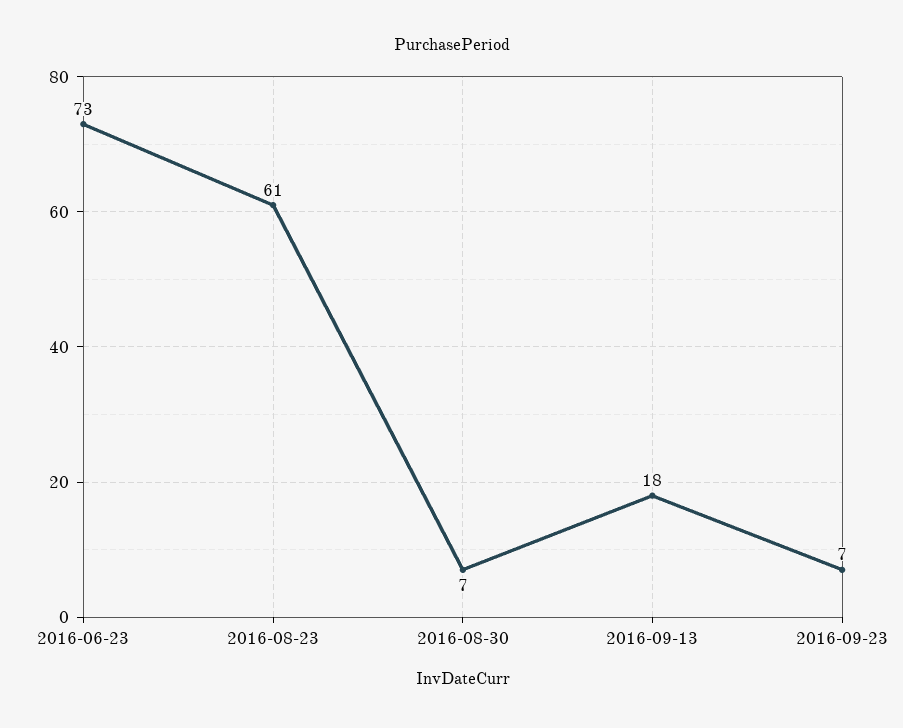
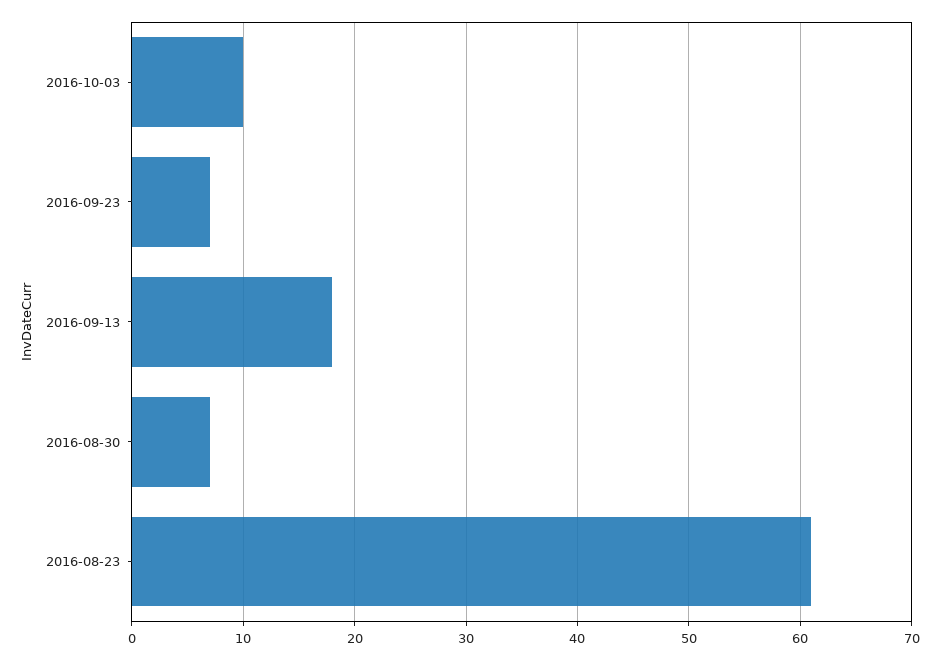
2016-06-23: 73 -> none
2016-10-03: none -> 10

